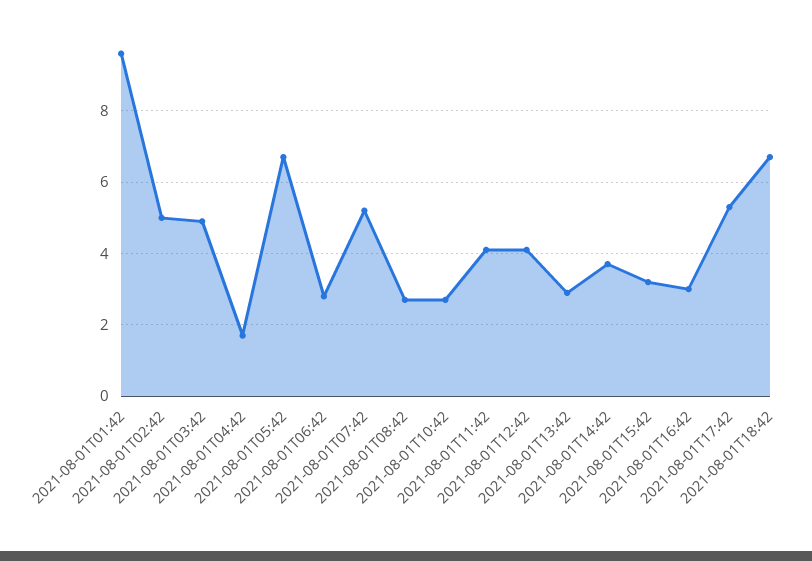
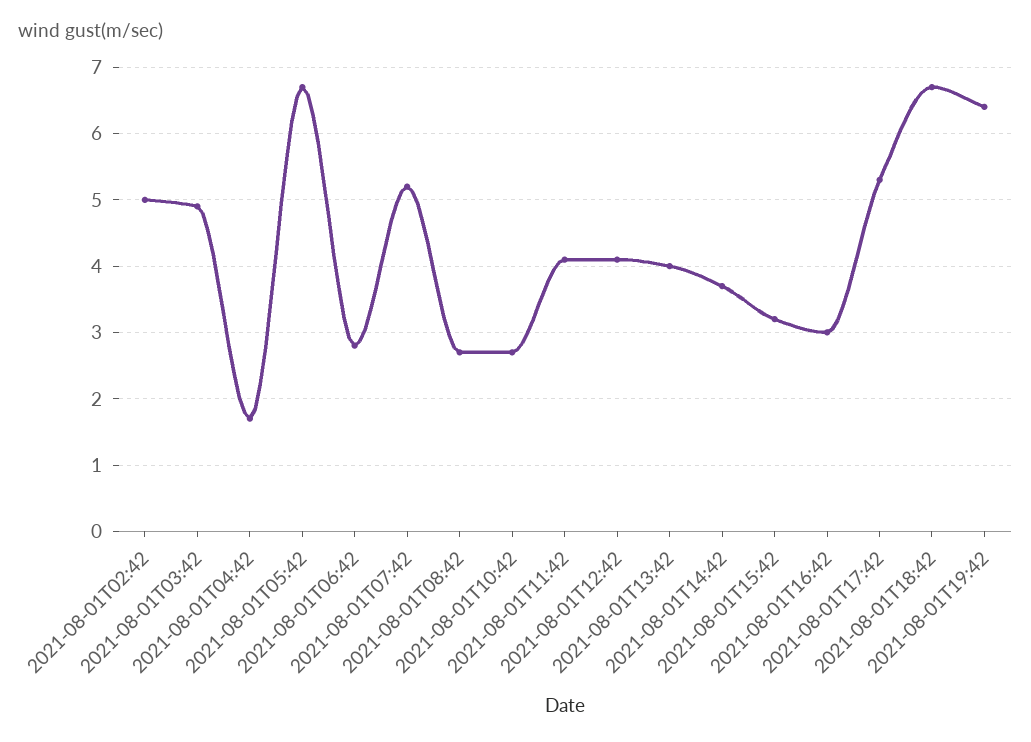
2021-08-01T01:42: 9.5 -> none
2021-08-01T13:42: 3 -> 4
2021-08-01T19:42: none -> 6.4

